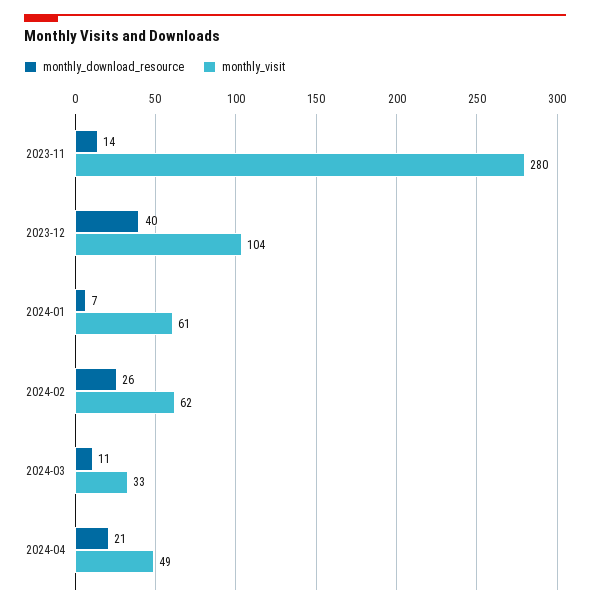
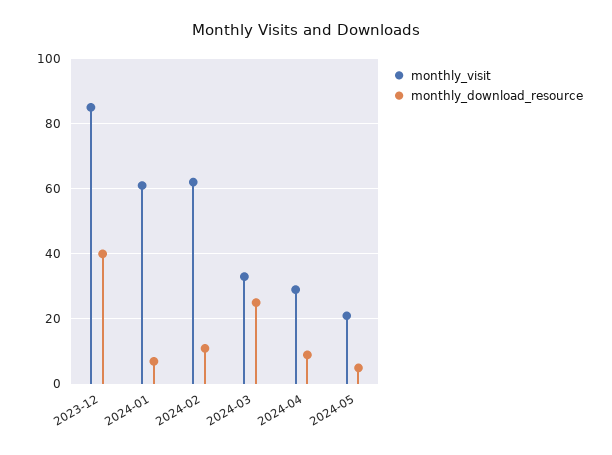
monthly_download_resource, 2023-11: 14 -> none
monthly_visit, 2023-11: 280 -> none
monthly_visit, 2023-12: 104 -> 85
monthly_download_resource, 2024-02: 26 -> 10
monthly_download_resource, 2024-03: 11 -> 25
monthly_download_resource, 2024-04: 21 -> 10
monthly_visit, 2024-04: 49 -> 30
monthly_visit, 2024-05: none -> 20
monthly_download_resource, 2024-05: none -> 5

